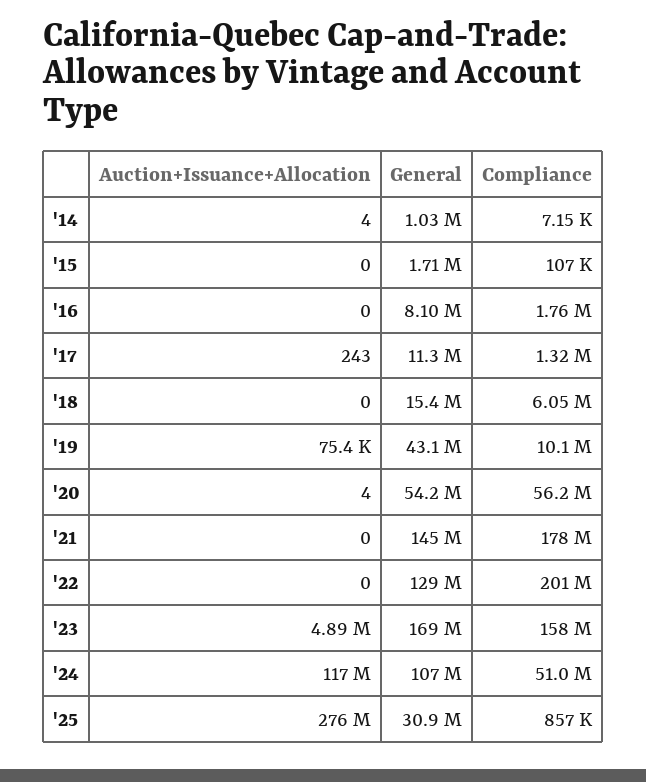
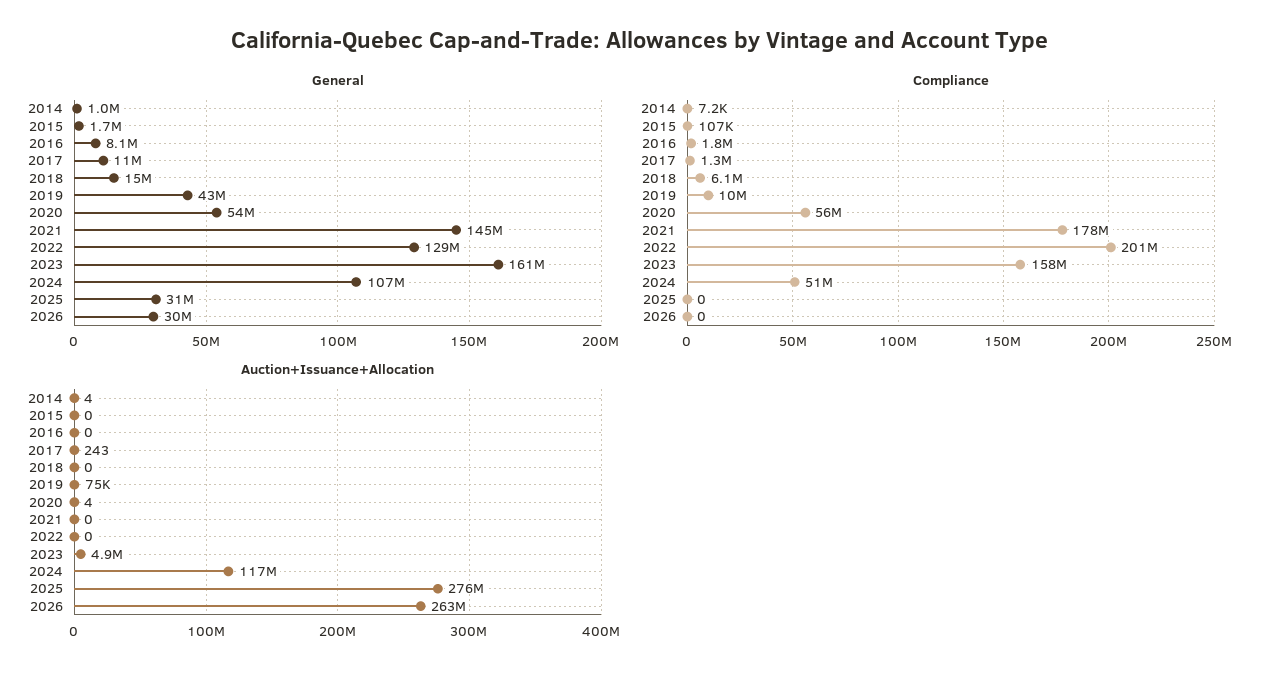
General, '23: 169000000 -> 161000000
Compliance, '25: 857000 -> 0
General, 2026: none -> 30000000
Compliance, 2026: none -> 0
Auction+Issuance+Allocation, 2026: none -> 263000000

